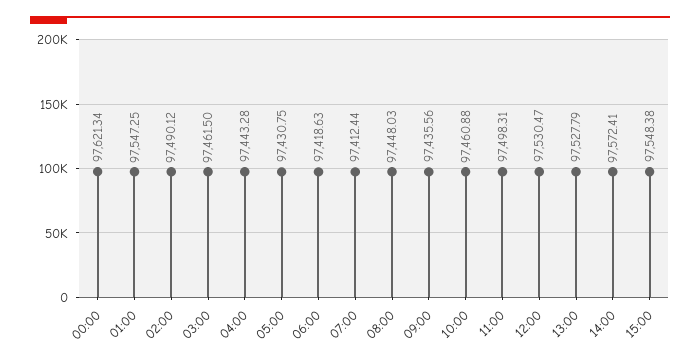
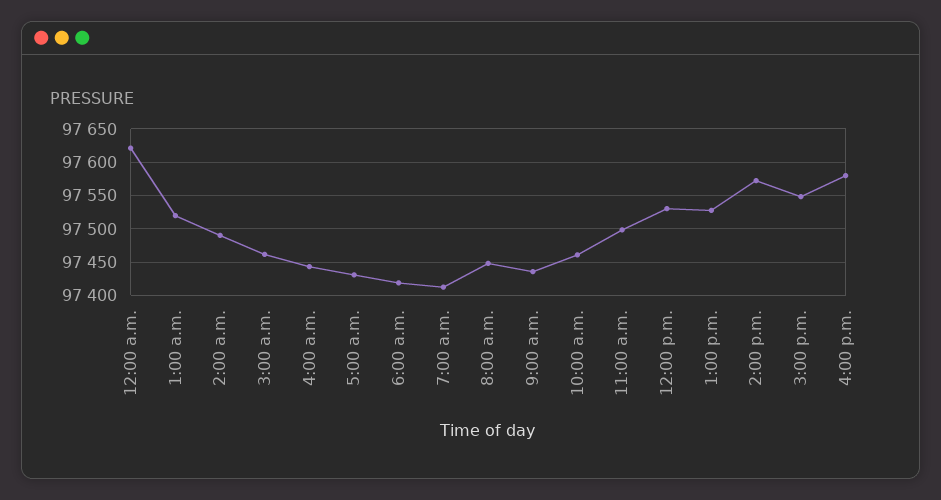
01:00: 97547.25 -> 97520
4:00 p.m.: none -> 97580

